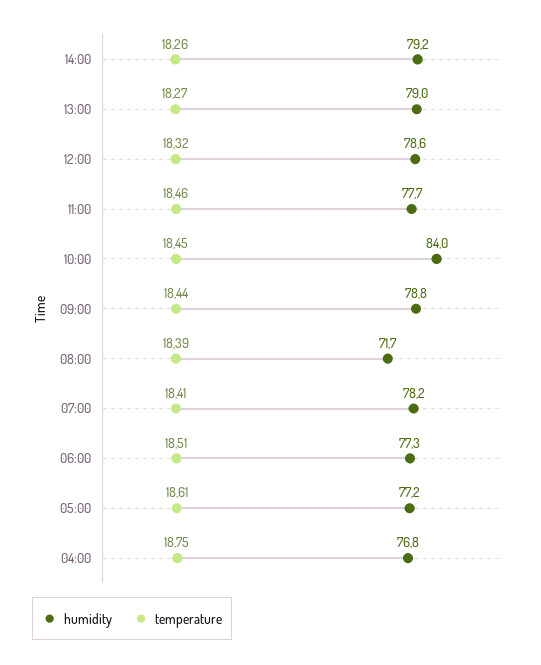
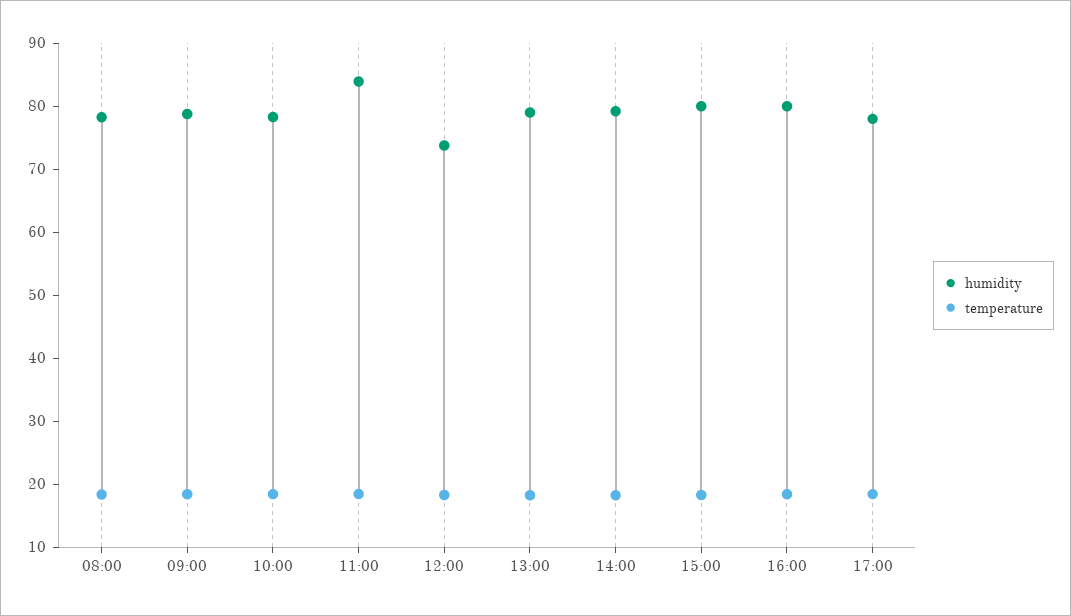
humidity, 12:00: 78.6 -> 74
humidity, 11:00: 77.7 -> 84
humidity, 10:00: 84 -> 78
humidity, 08:00: 71.7 -> 78
humidity, 07:00: 78.2 -> none
temperature, 07:00: 18.41 -> none
humidity, 06:00: 77.3 -> none
temperature, 06:00: 18.51 -> none
humidity, 05:00: 77.2 -> none
temperature, 05:00: 18.61 -> none
humidity, 04:00: 76.8 -> none
temperature, 04:00: 18.75 -> none
humidity, 15:00: none -> 80
temperature, 15:00: none -> 18
humidity, 16:00: none -> 80
temperature, 16:00: none -> 18
humidity, 17:00: none -> 78
temperature, 17:00: none -> 18

